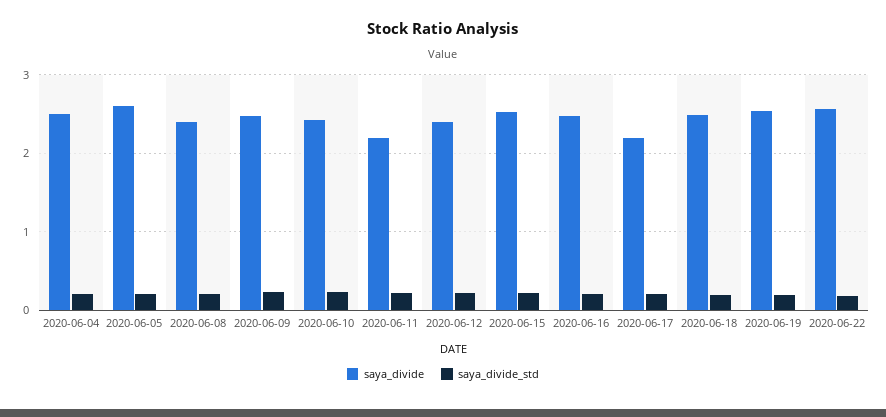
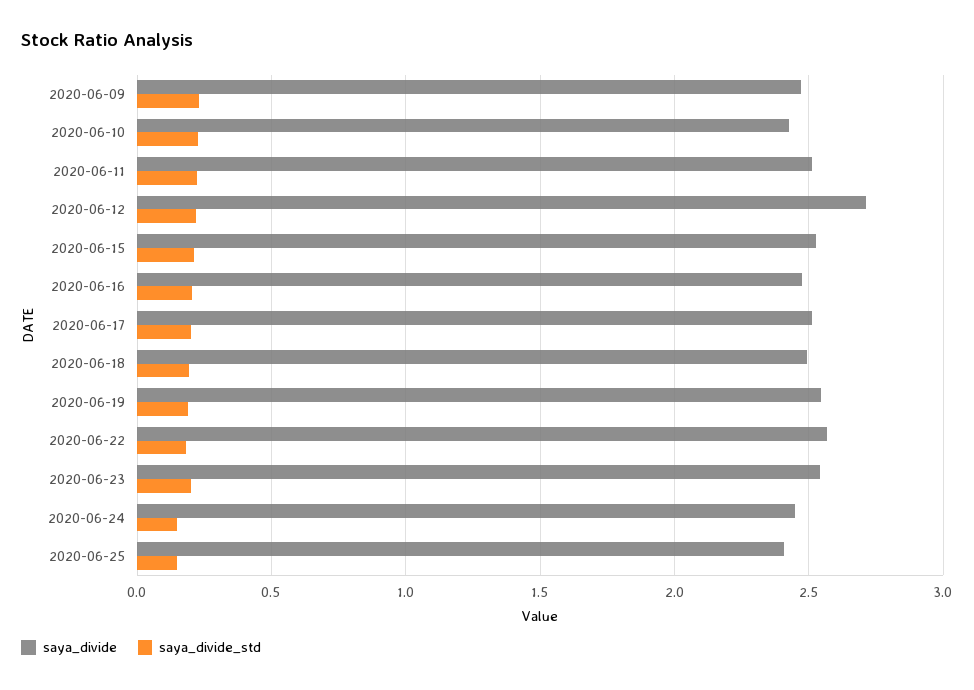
saya_divide, 2020-06-04: 2.5 -> none
saya_divide_std, 2020-06-04: 0.2 -> none
saya_divide, 2020-06-05: 2.6 -> none
saya_divide_std, 2020-06-05: 0.2 -> none
saya_divide, 2020-06-08: 2.4 -> none
saya_divide_std, 2020-06-08: 0.2 -> none
saya_divide, 2020-06-11: 2.2 -> 2.5
saya_divide, 2020-06-12: 2.4 -> 2.7
saya_divide, 2020-06-17: 2.2 -> 2.5
saya_divide, 2020-06-23: none -> 2.55
saya_divide_std, 2020-06-23: none -> 0.2
saya_divide, 2020-06-24: none -> 2.45
saya_divide_std, 2020-06-24: none -> 0.15
saya_divide, 2020-06-25: none -> 2.4
saya_divide_std, 2020-06-25: none -> 0.15

